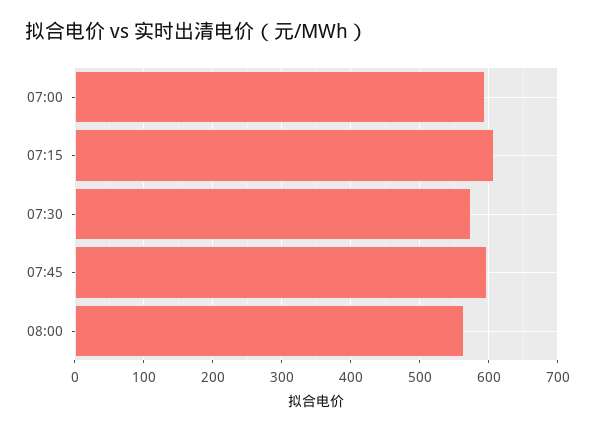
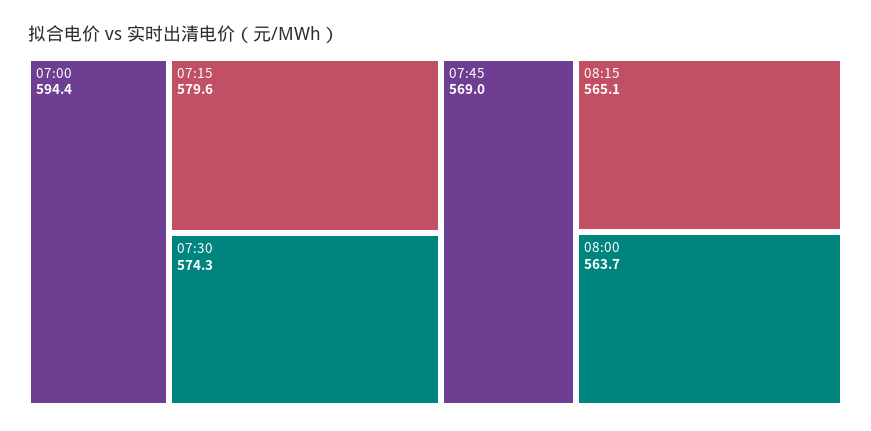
07:15: 610 -> 579.6
07:45: 600 -> 569
08:15: none -> 565.1

